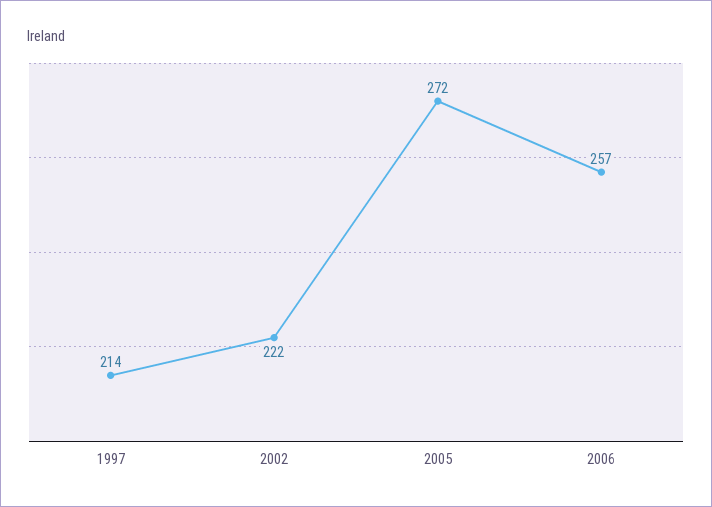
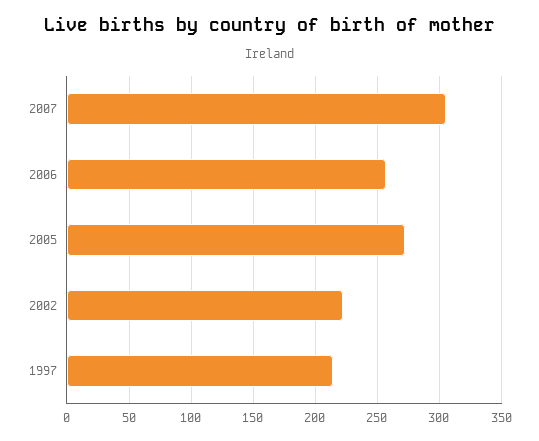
2007: none -> 305

